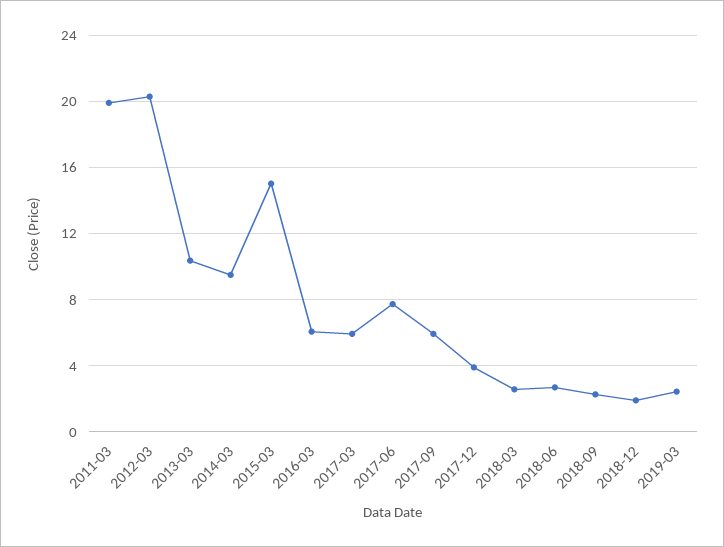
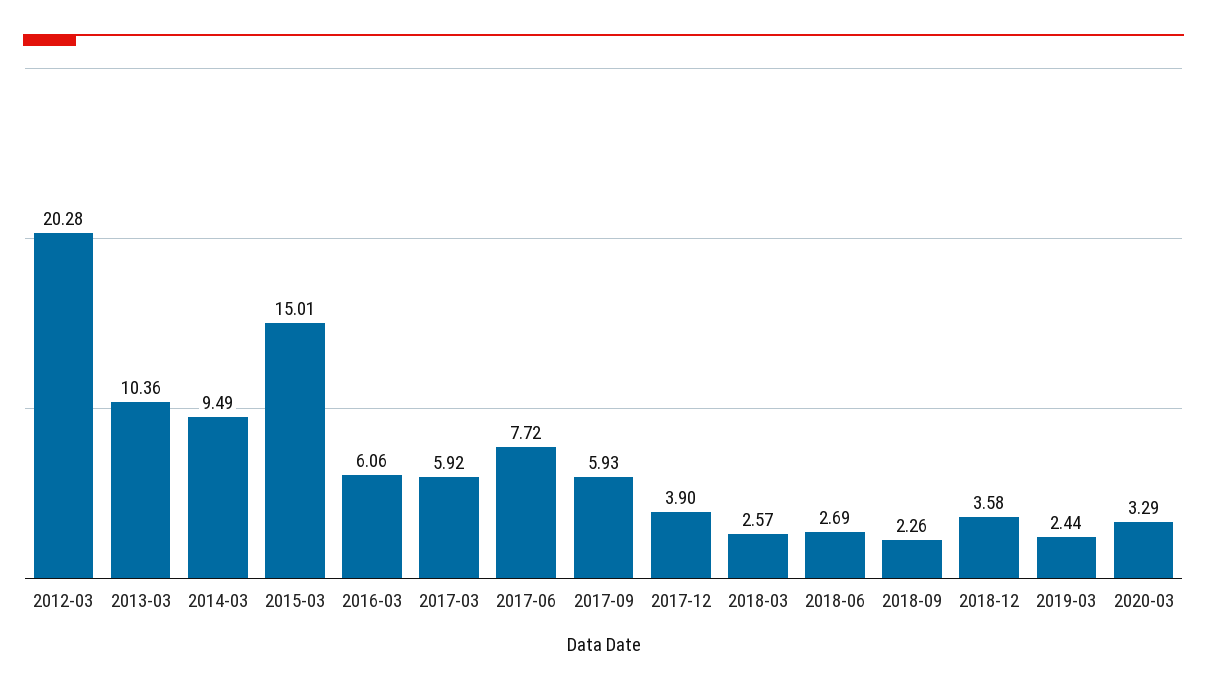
2011-03: 20 -> none
2018-12: 2 -> 3.58
2020-03: none -> 3.29

